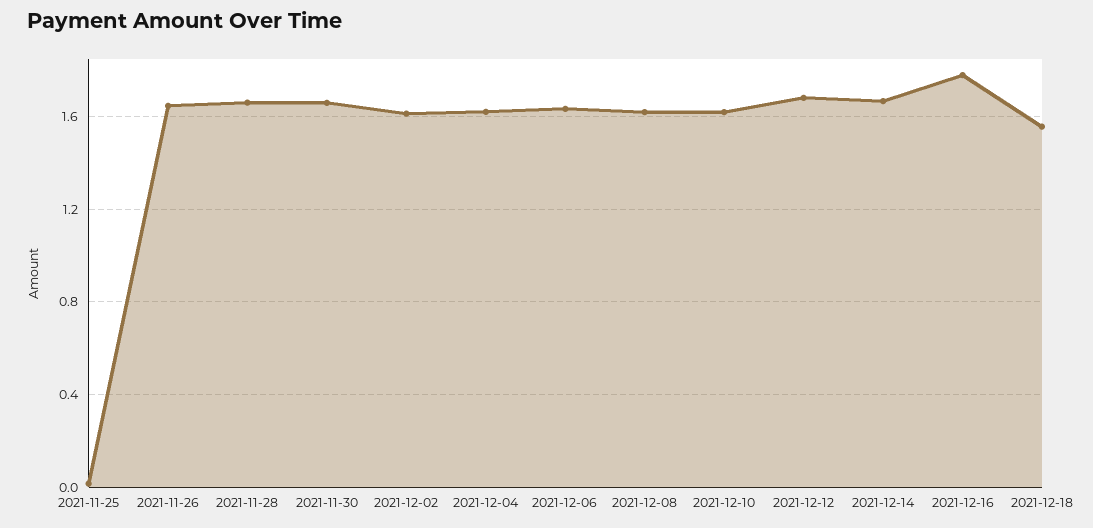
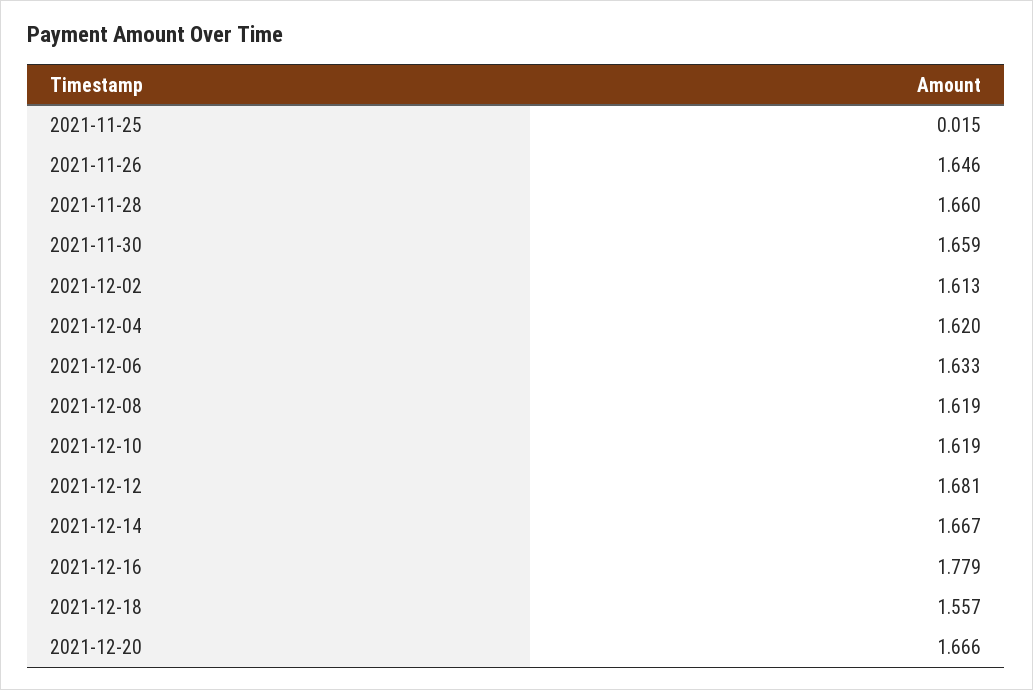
2021-12-20: none -> 1.666

